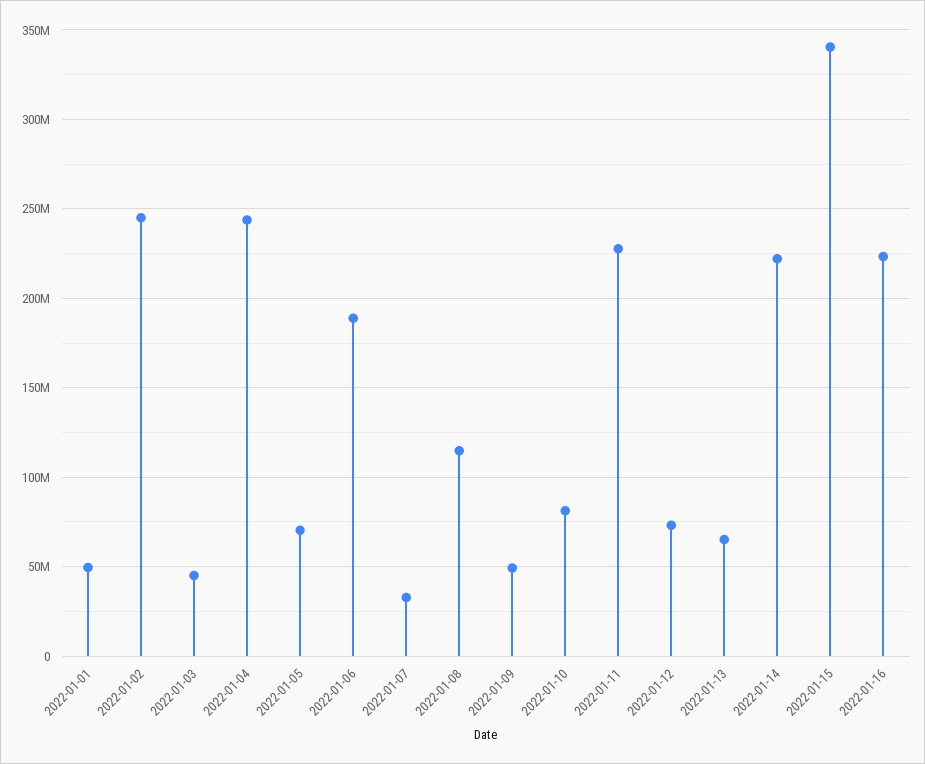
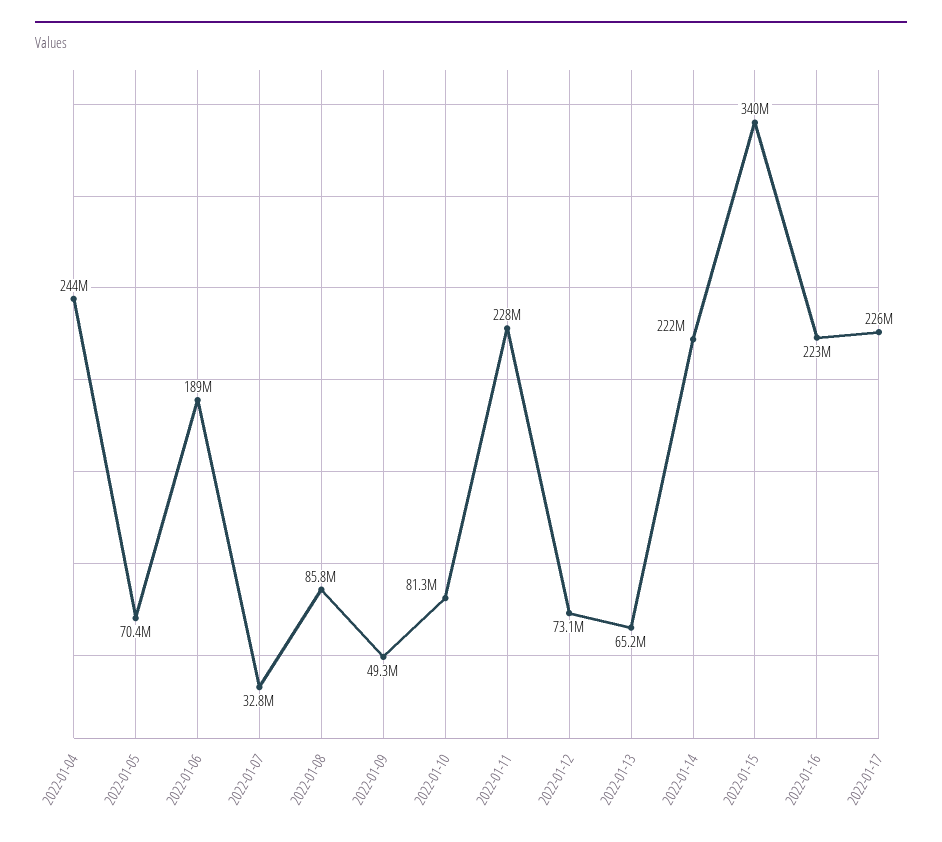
2022-01-01: 50000000 -> none
2022-01-02: 245000000 -> none
2022-01-03: 45000000 -> none
2022-01-08: 115000000 -> 85800000
2022-01-17: none -> 226000000

